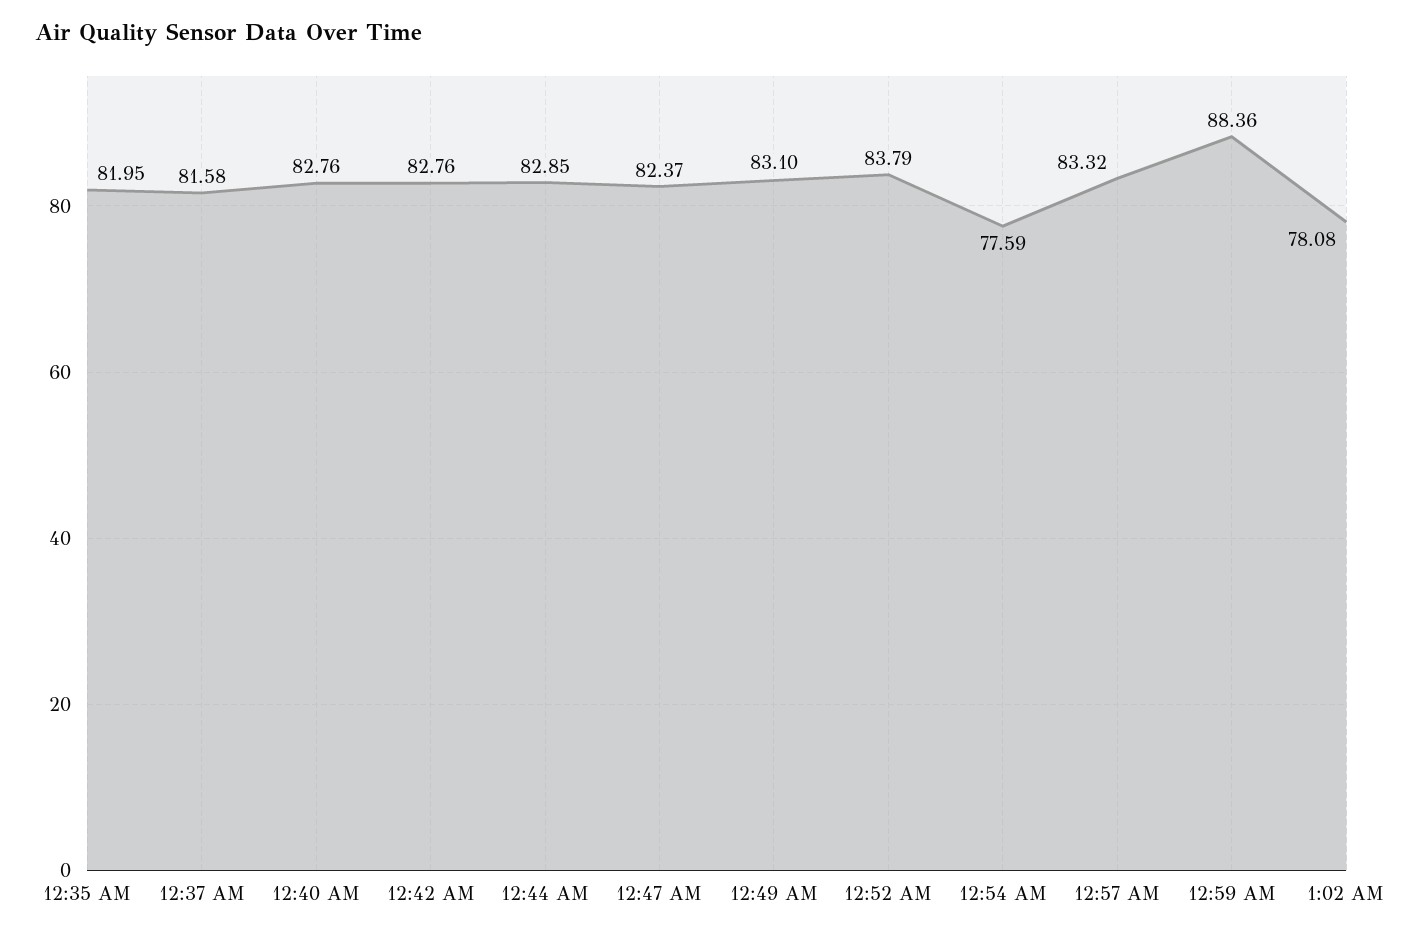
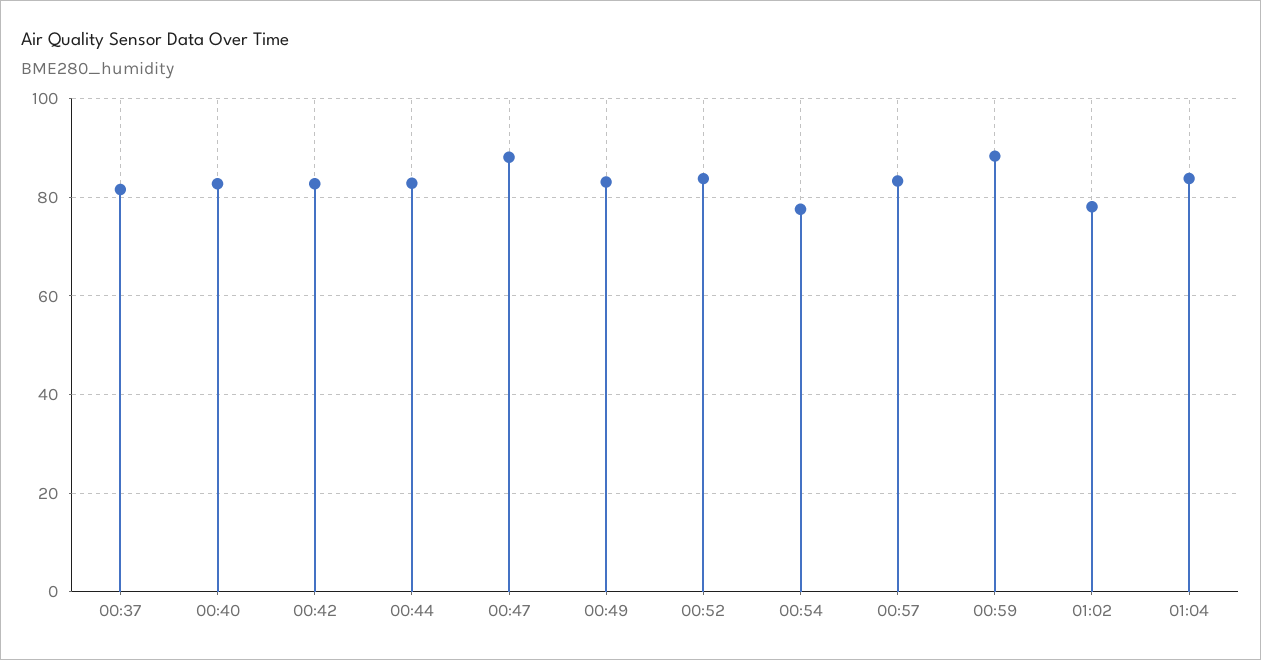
12:35 AM: 81.95 -> none
12:47 AM: 82.37 -> 88
01:04: none -> 84

